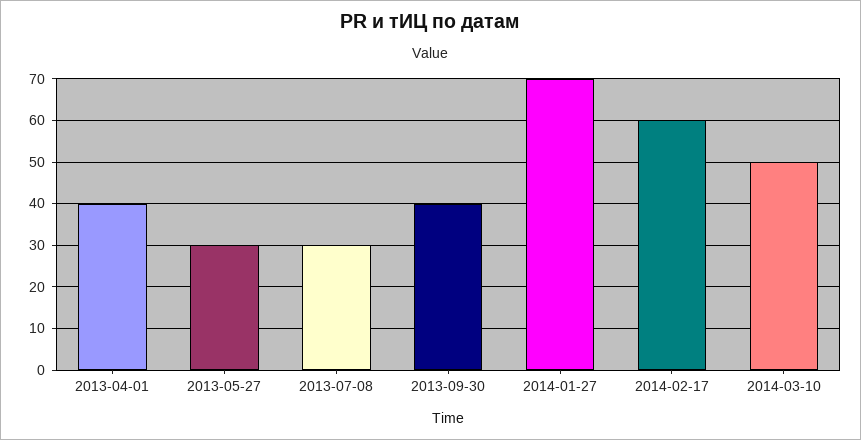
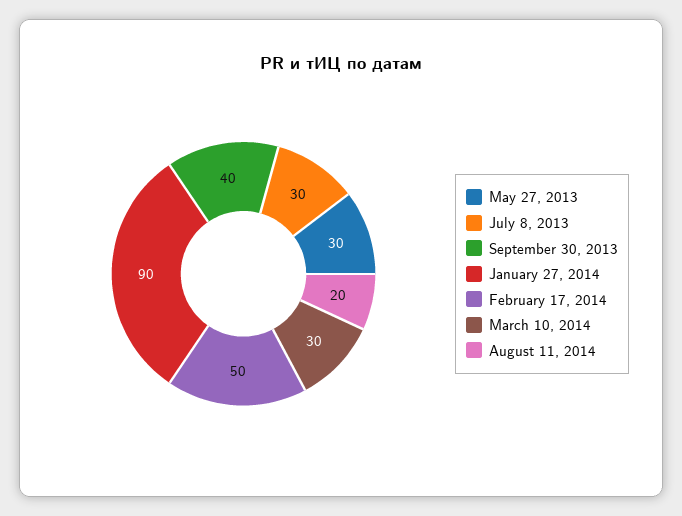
2013-04-01: 40 -> none
2014-01-27: 70 -> 90
2014-02-17: 60 -> 50
2014-03-10: 50 -> 30
August 11, 2014: none -> 20

